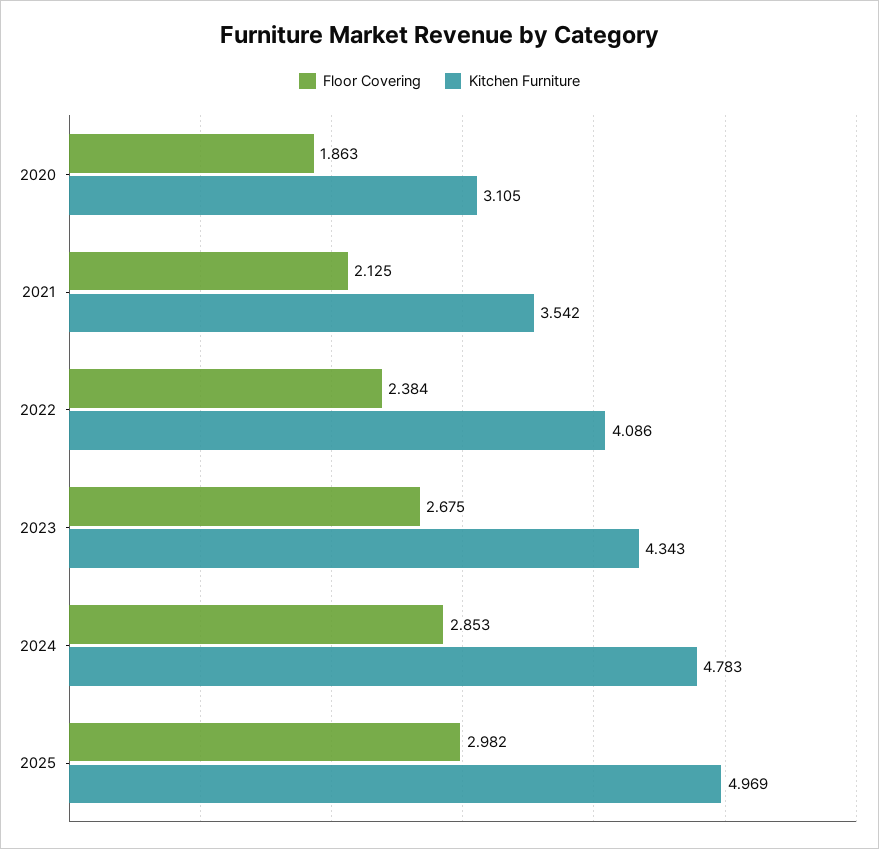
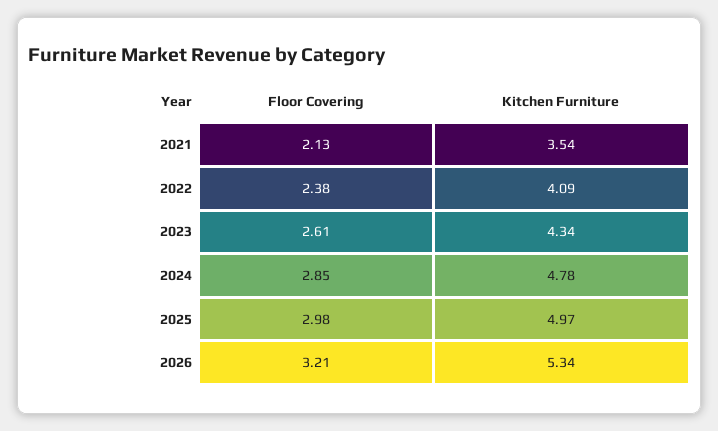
Floor Covering, 2020: 1.863 -> none
Kitchen Furniture, 2020: 3.105 -> none
Floor Covering, 2023: 2.675 -> 2.61
Floor Covering, 2026: none -> 3.21
Kitchen Furniture, 2026: none -> 5.34

